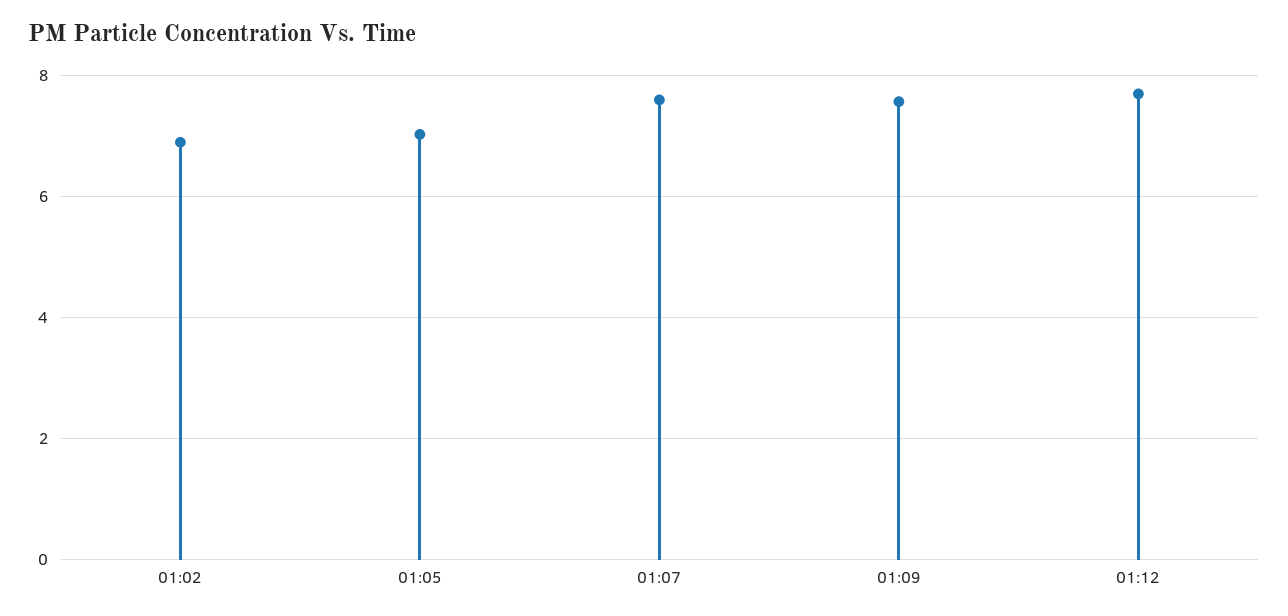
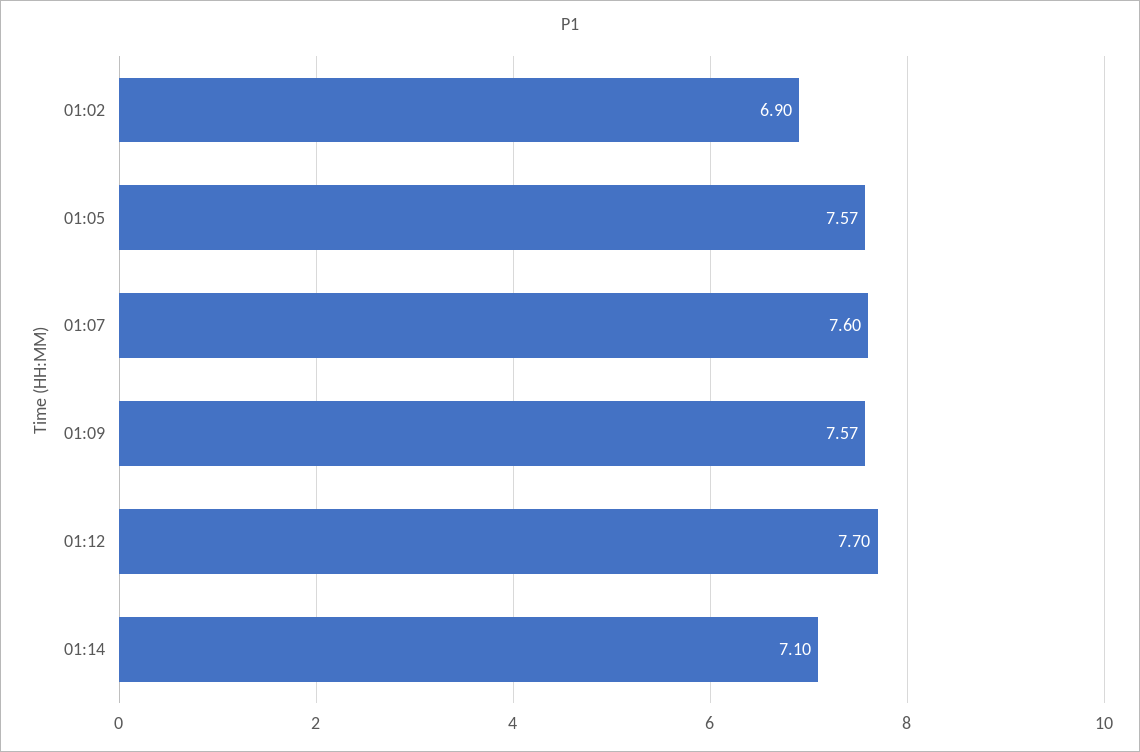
01:05: 7 -> 7.57
01:14: none -> 7.1

